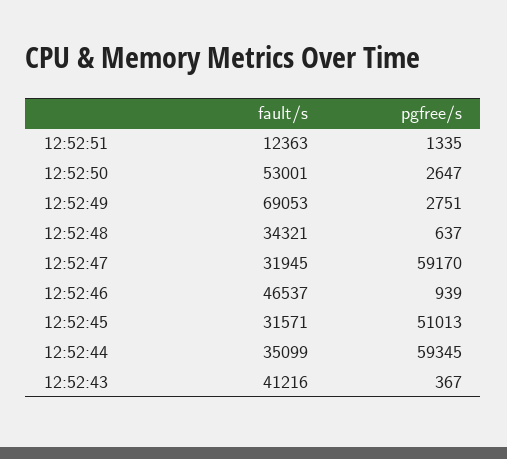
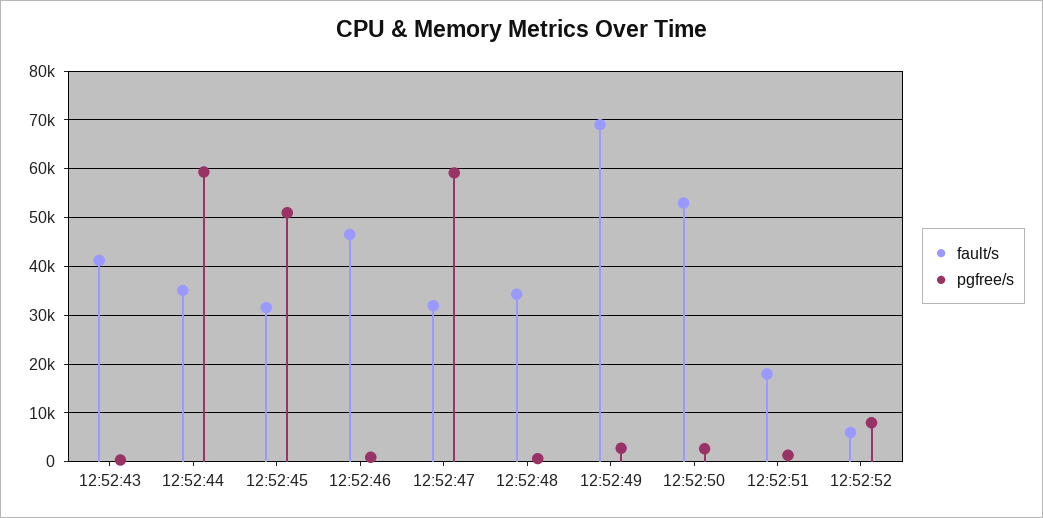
fault/s, 12:52:51: 12363 -> 18000
fault/s, 12:52:52: none -> 6000
pgfree/s, 12:52:52: none -> 8000

